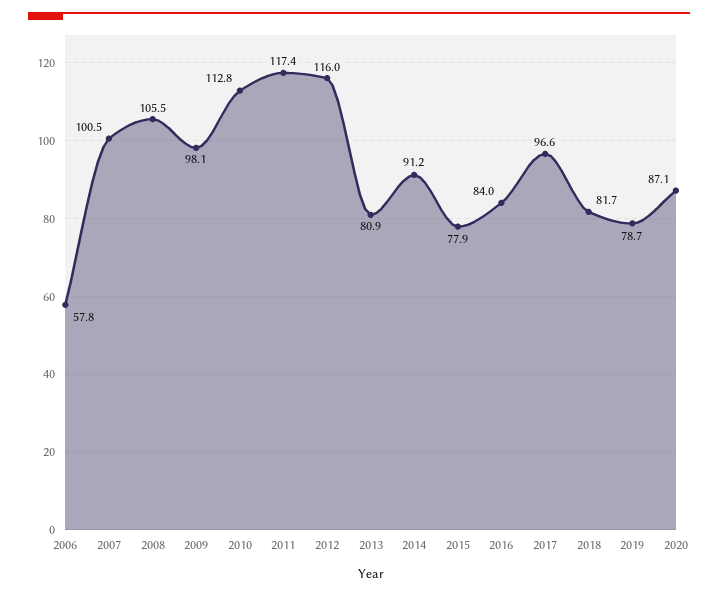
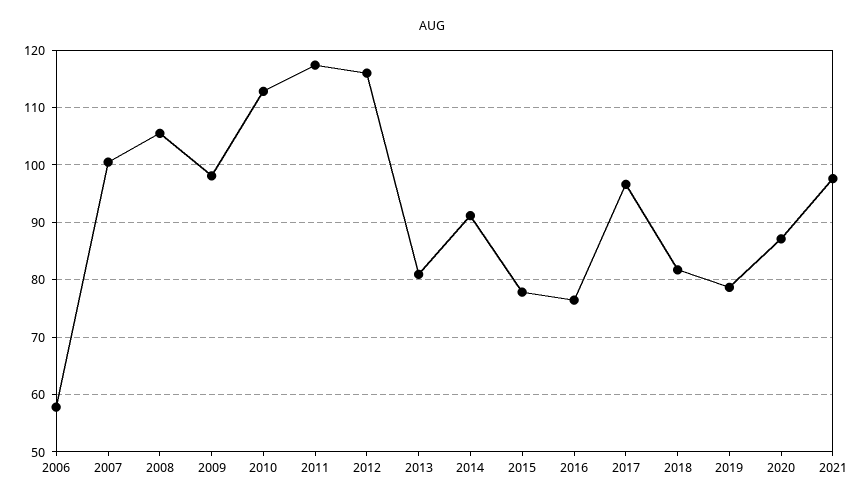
2016: 84 -> 76
2021: none -> 98

